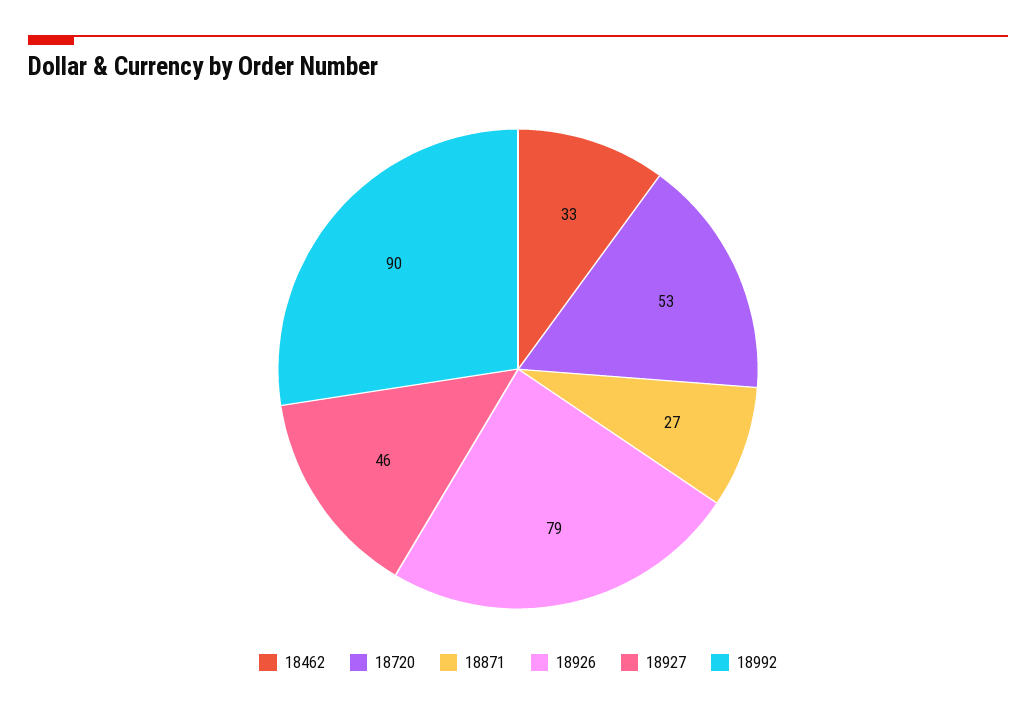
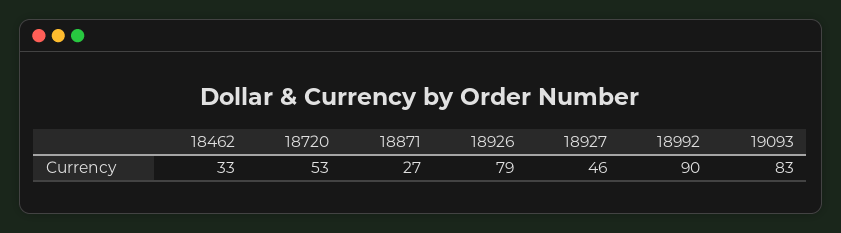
19093: none -> 83

